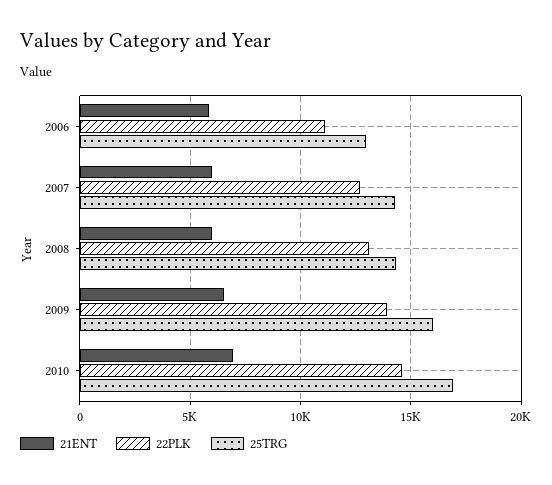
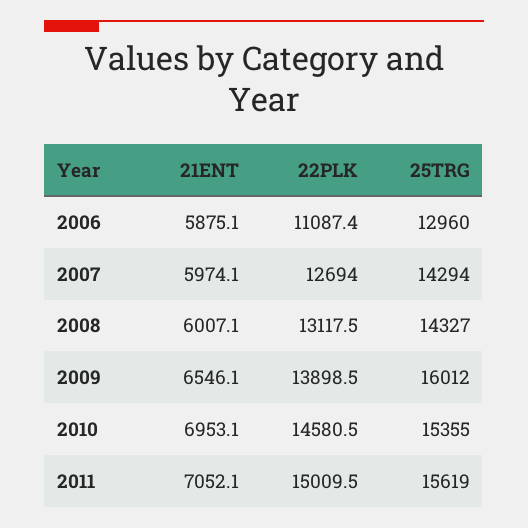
25TRG, 2010: 17000 -> 15355
21ENT, 2011: none -> 7052.1
22PLK, 2011: none -> 15009.5
25TRG, 2011: none -> 15619

